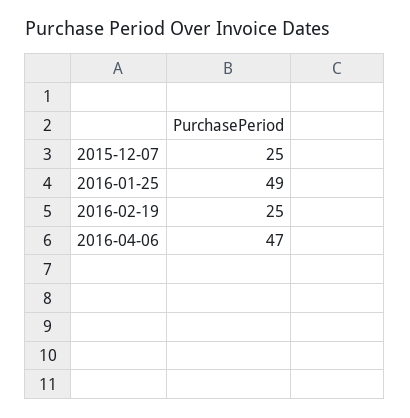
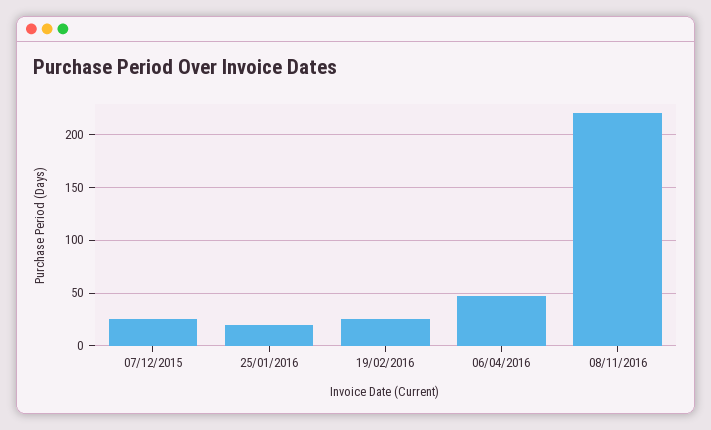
2016-01-25: 49 -> 20
08/11/2016: none -> 220

